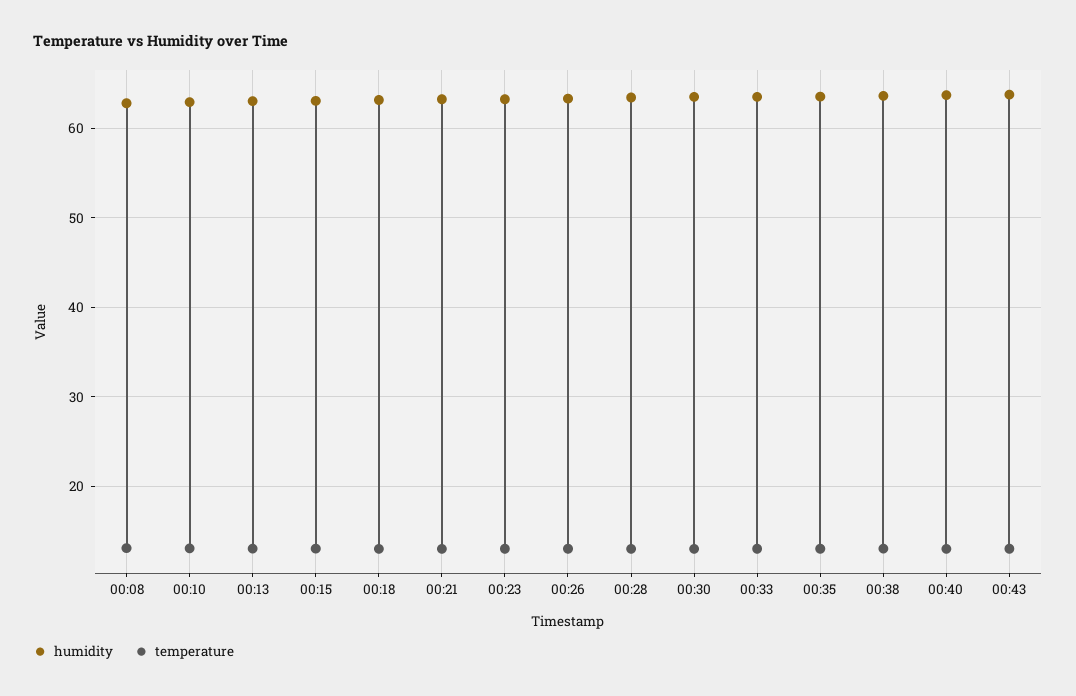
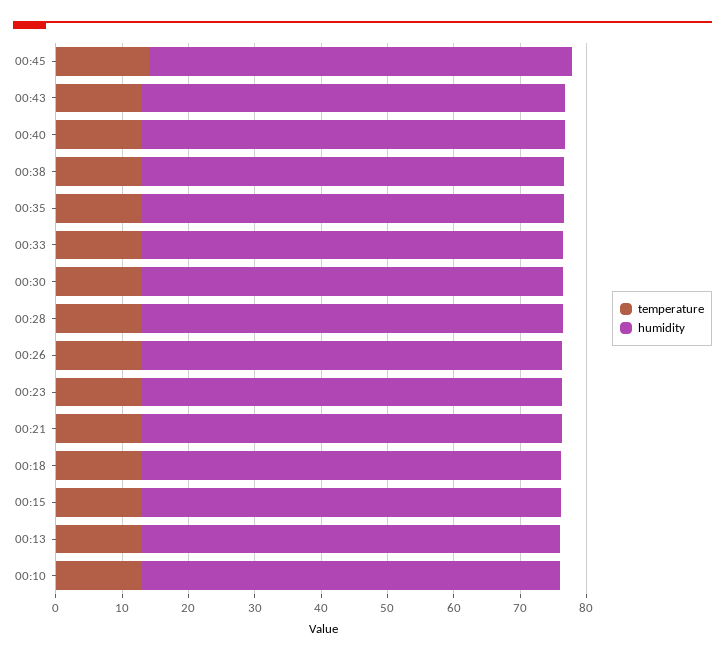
humidity, 00:08: 63 -> none
temperature, 00:08: 13 -> none
temperature, 00:45: none -> 14
humidity, 00:45: none -> 64

